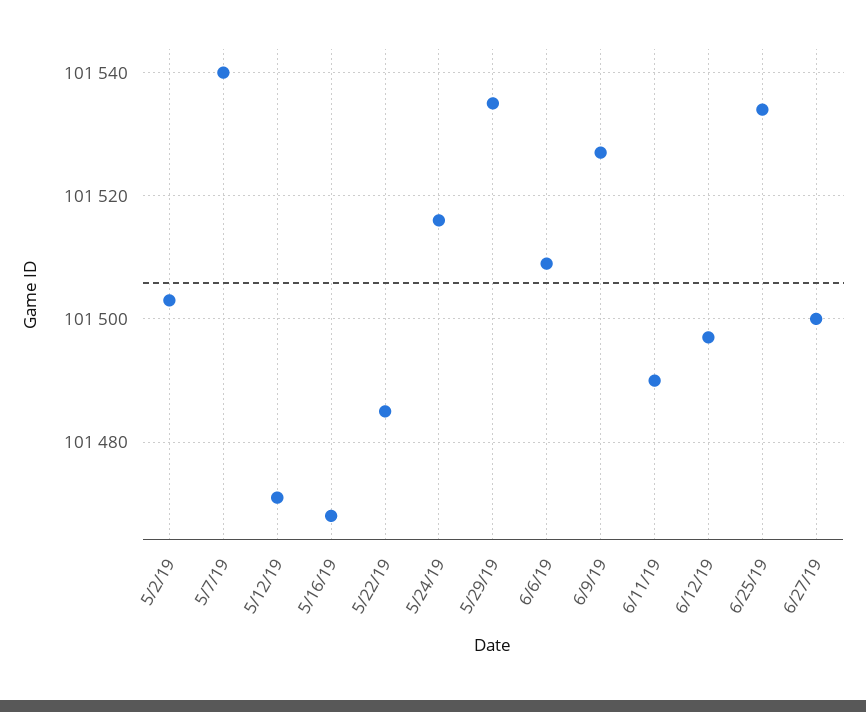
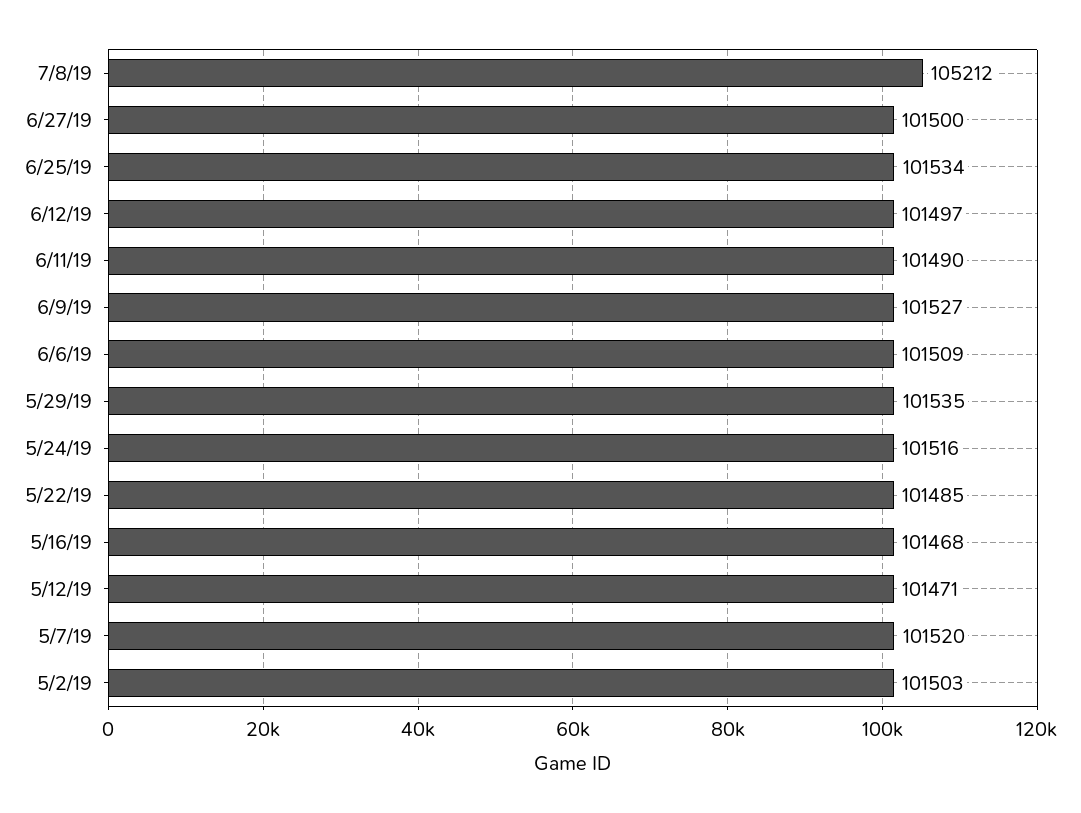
5/7/19: 101540 -> 101520
7/8/19: none -> 105212

